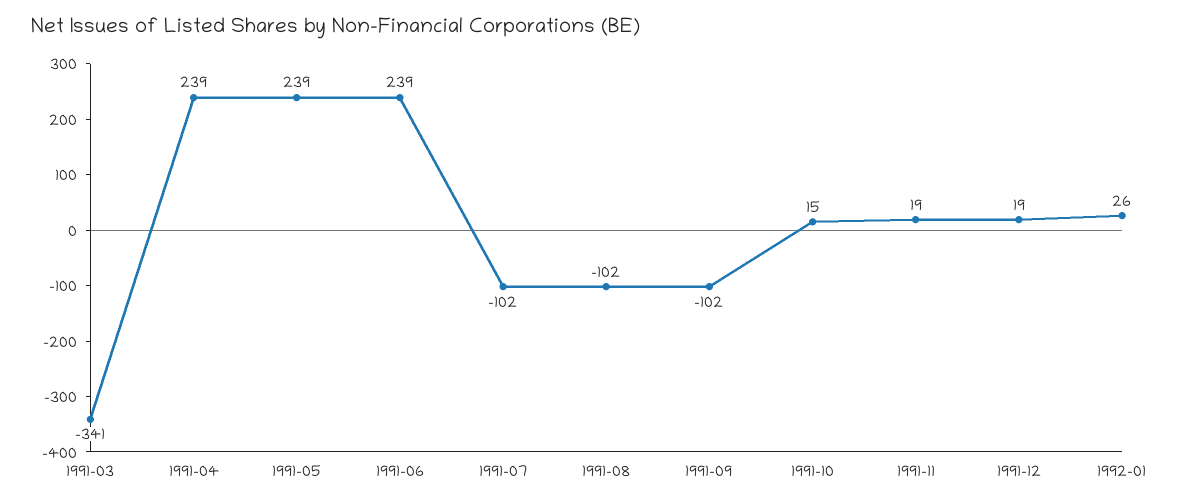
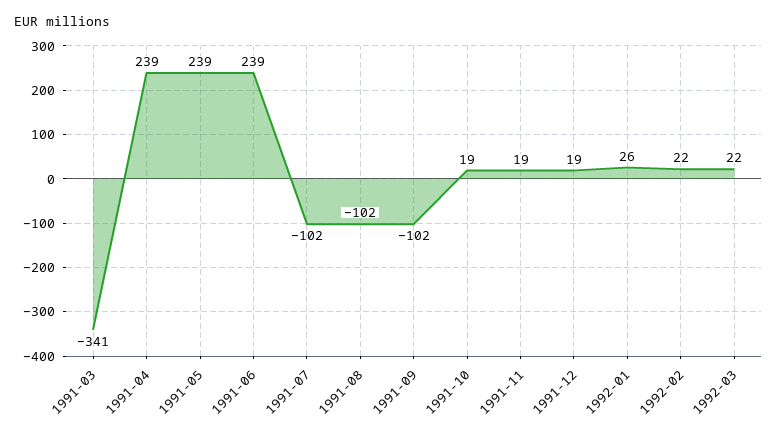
1991-10: 15 -> 19
1992-02: none -> 22
1992-03: none -> 22

